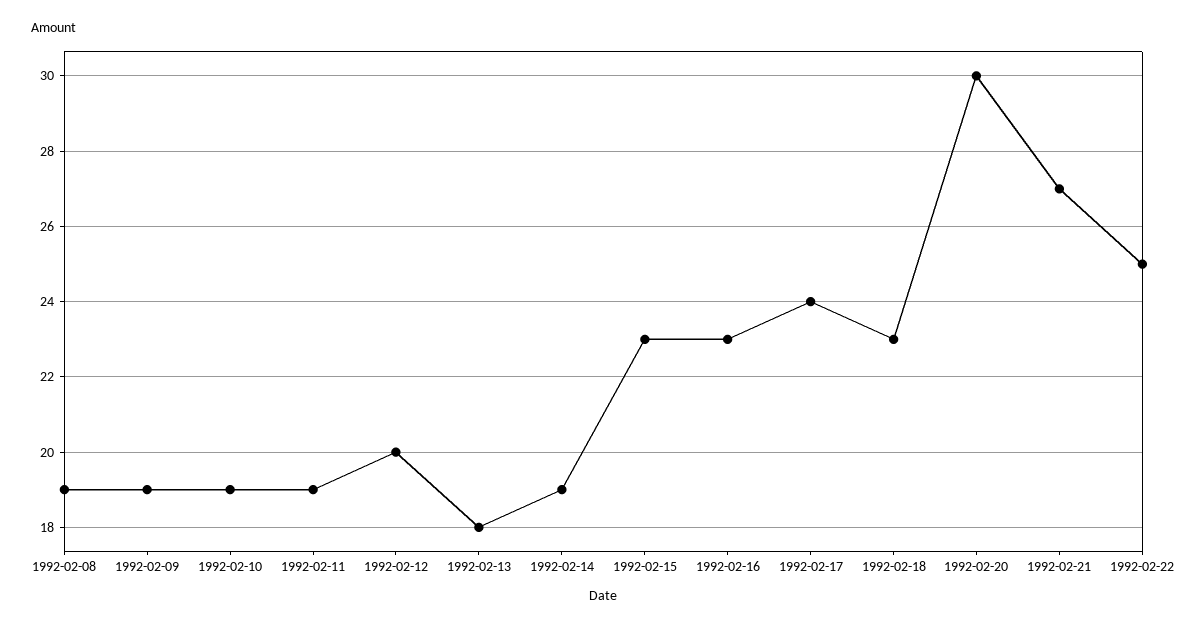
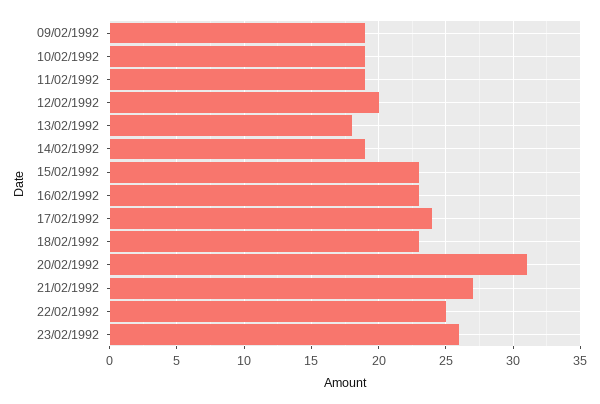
1992-02-08: 19 -> none
1992-02-20: 30 -> 31
23/02/1992: none -> 26

